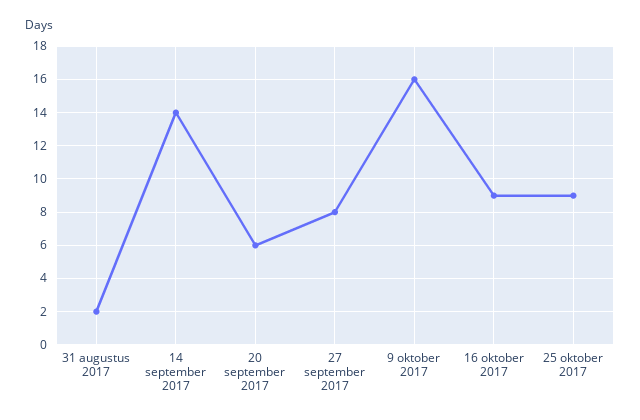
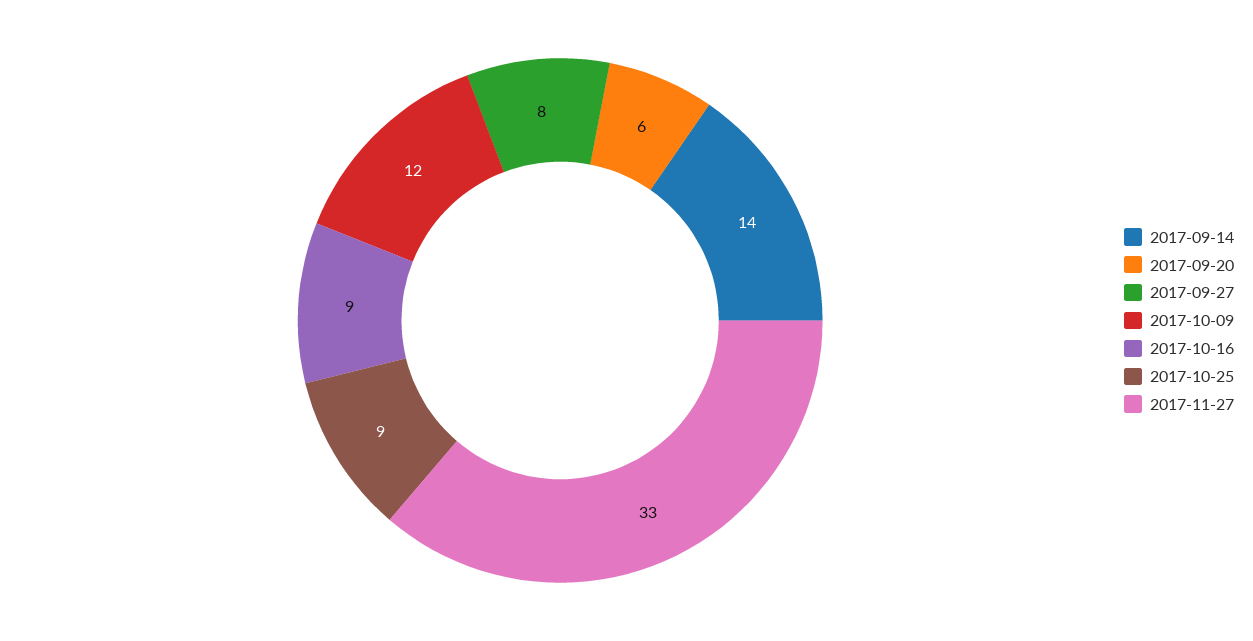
31 augustus 2017: 2 -> none
9 oktober 2017: 16 -> 12
2017-11-27: none -> 33

